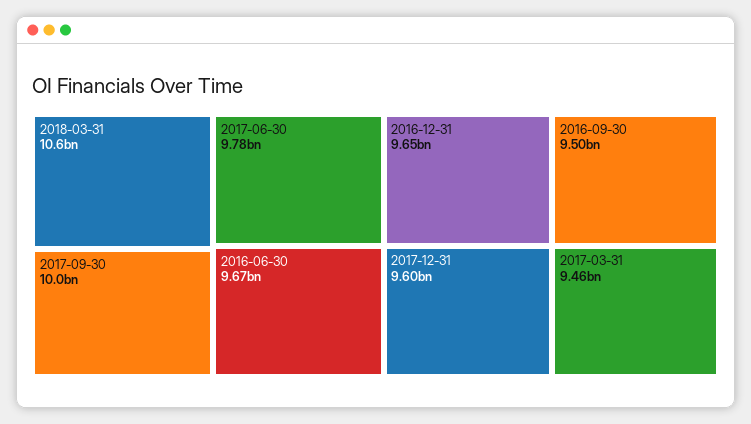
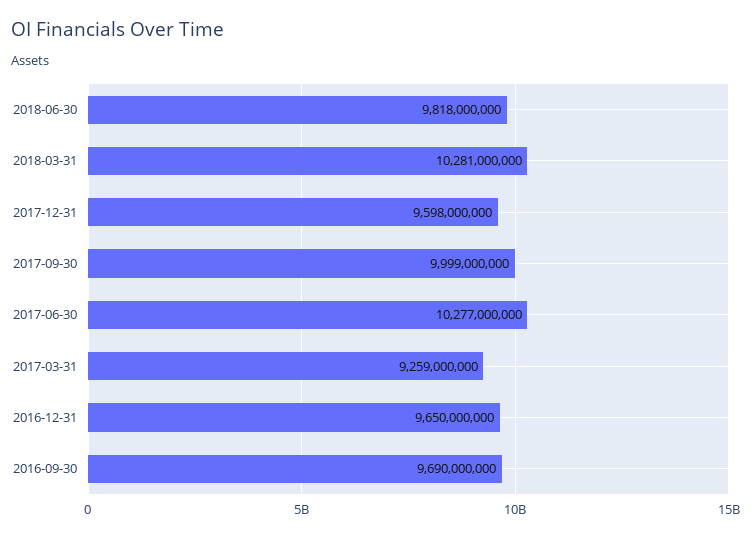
2018-03-31: 10600000000 -> 10281000000
2017-06-30: 9780000000 -> 10277000000
2016-06-30: 9670000000 -> none
2016-09-30: 9500000000 -> 9690000000
2017-03-31: 9460000000 -> 9259000000
2018-06-30: none -> 9818000000

